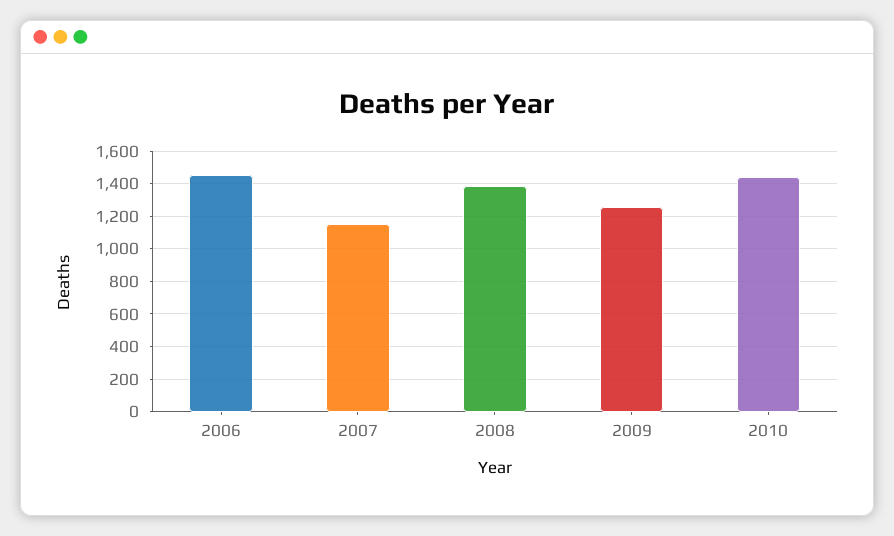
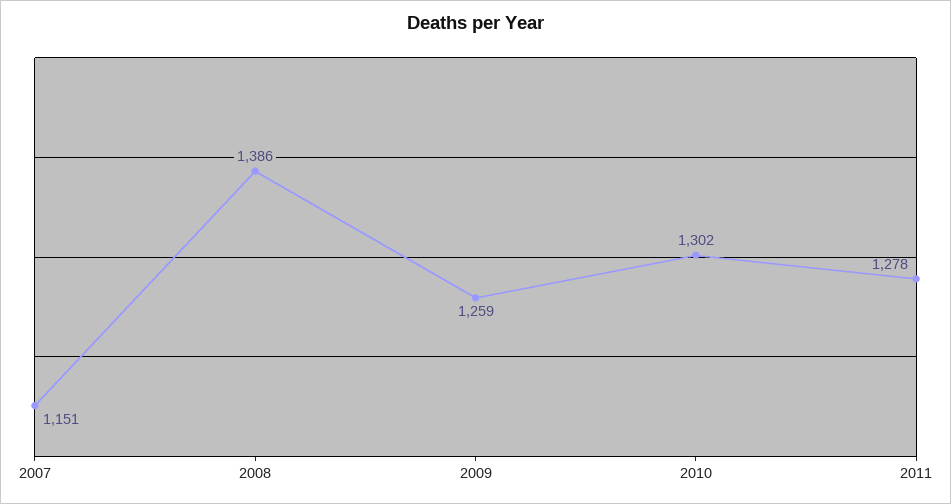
2006: 1450 -> none
2010: 1450 -> 1302
2011: none -> 1278

